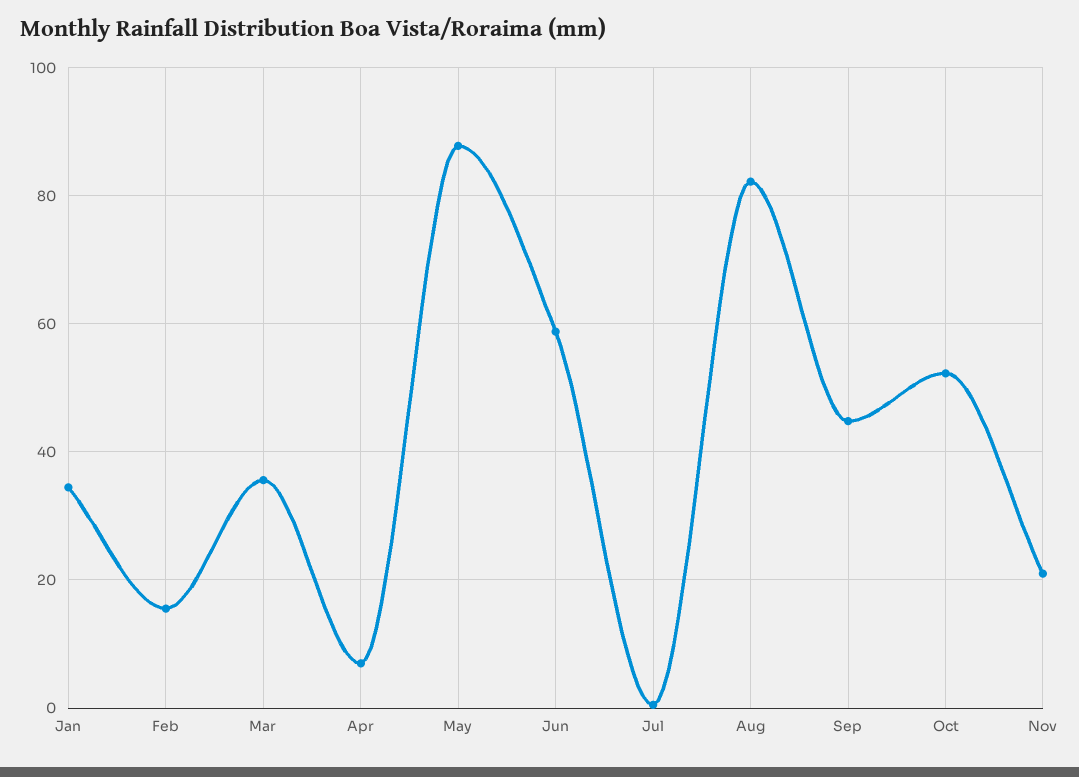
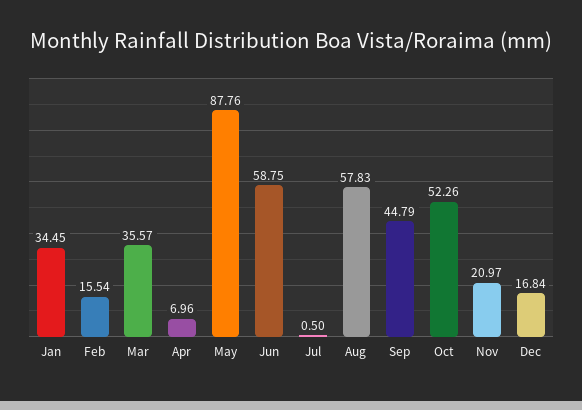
Aug: 82 -> 57.83
Dec: none -> 16.84

